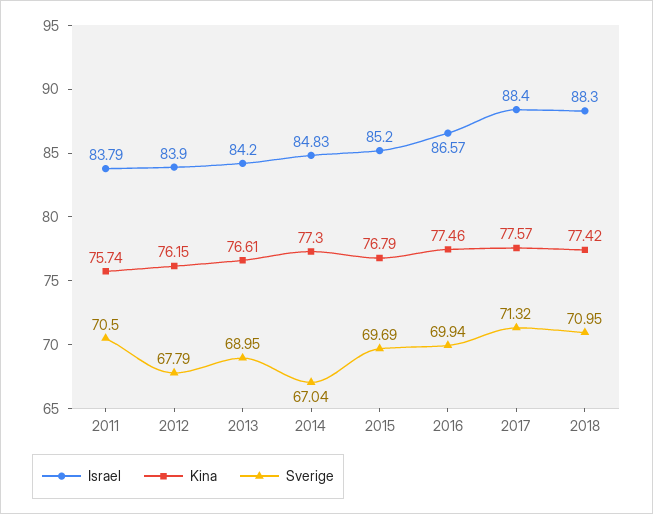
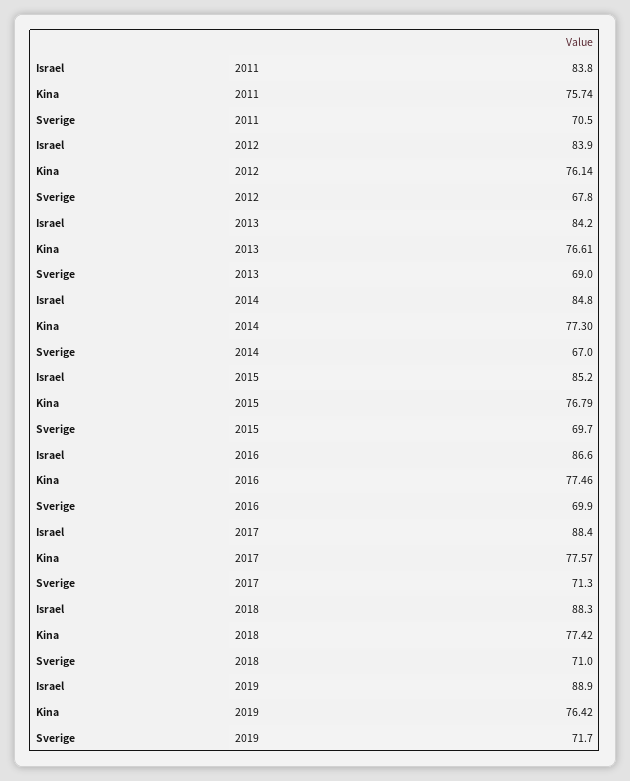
Kina, 2012: 76.15 -> 76.14
Israel, 2019: none -> 88.9
Kina, 2019: none -> 76.42
Sverige, 2019: none -> 71.7

